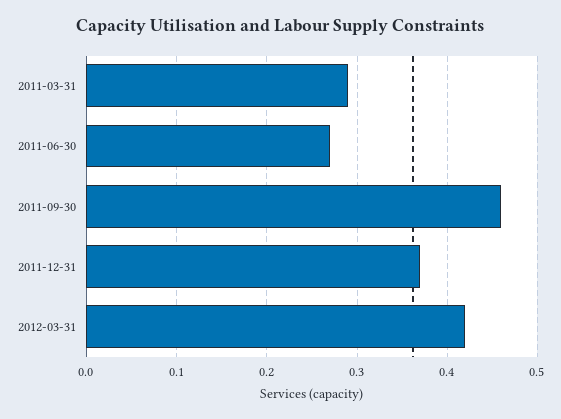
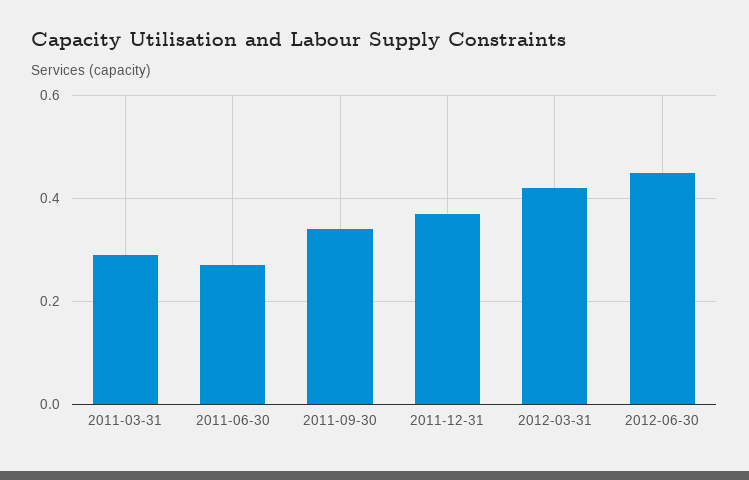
2011-09-30: 0.46 -> 0.35
2012-06-30: none -> 0.45

